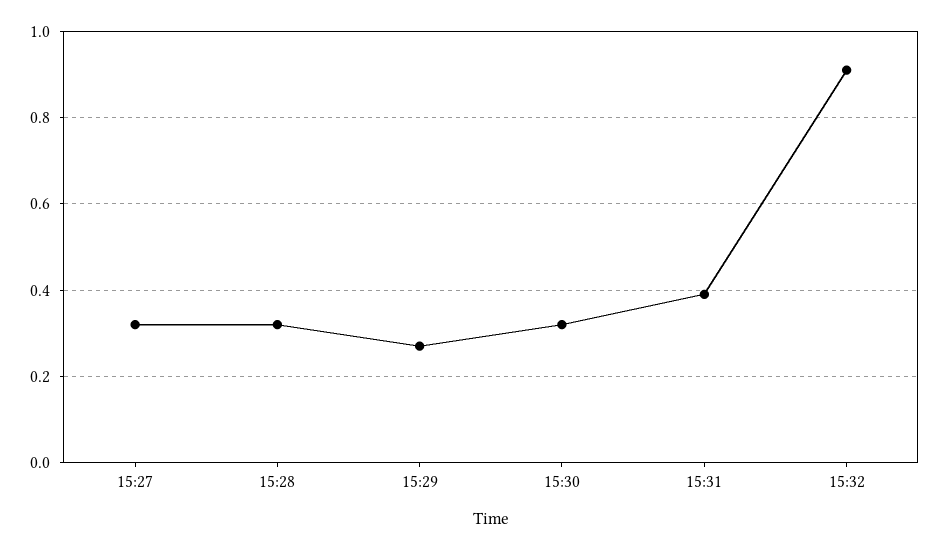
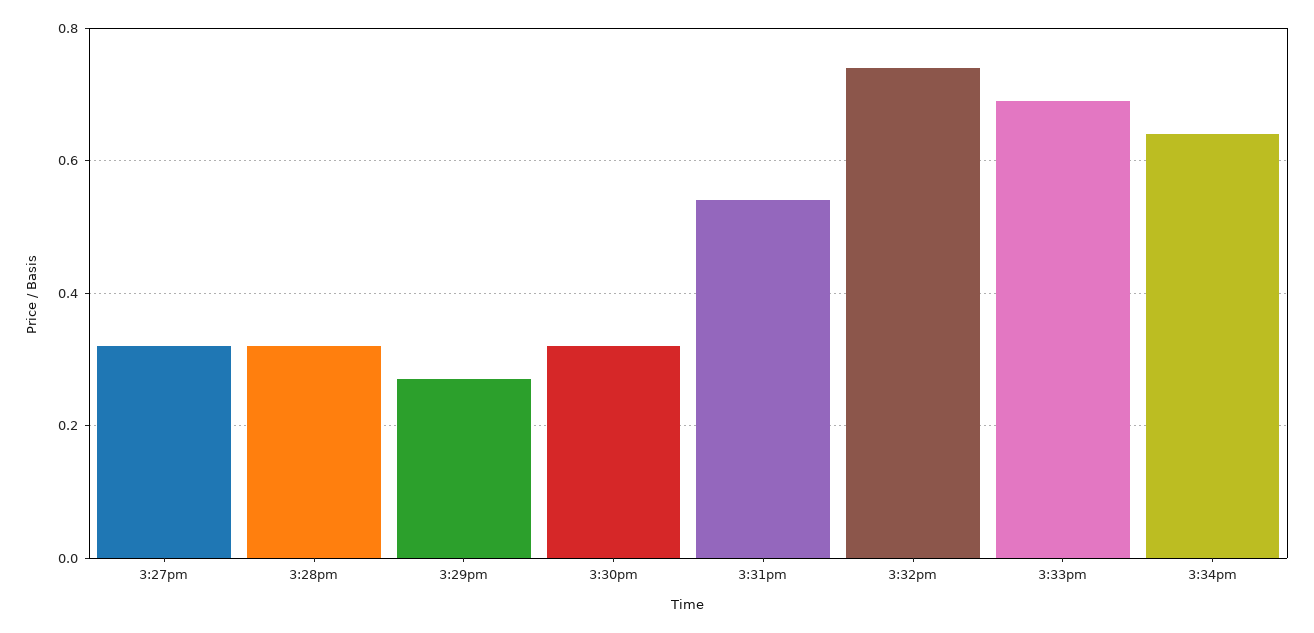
15:31: 0.4 -> 0.55
15:32: 0.9 -> 0.75
3:33pm: none -> 0.7
3:34pm: none -> 0.65

